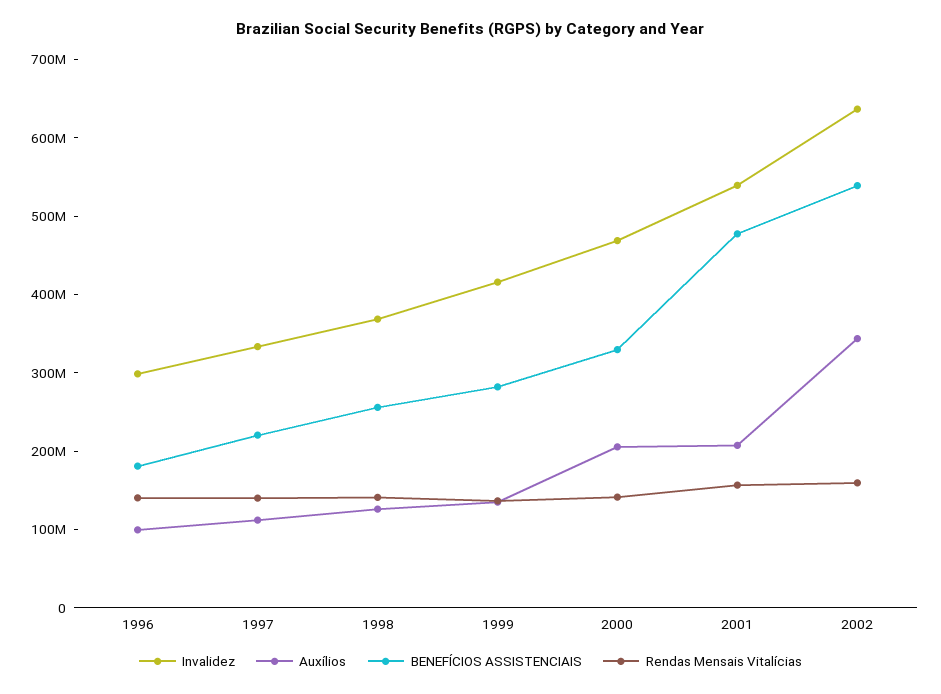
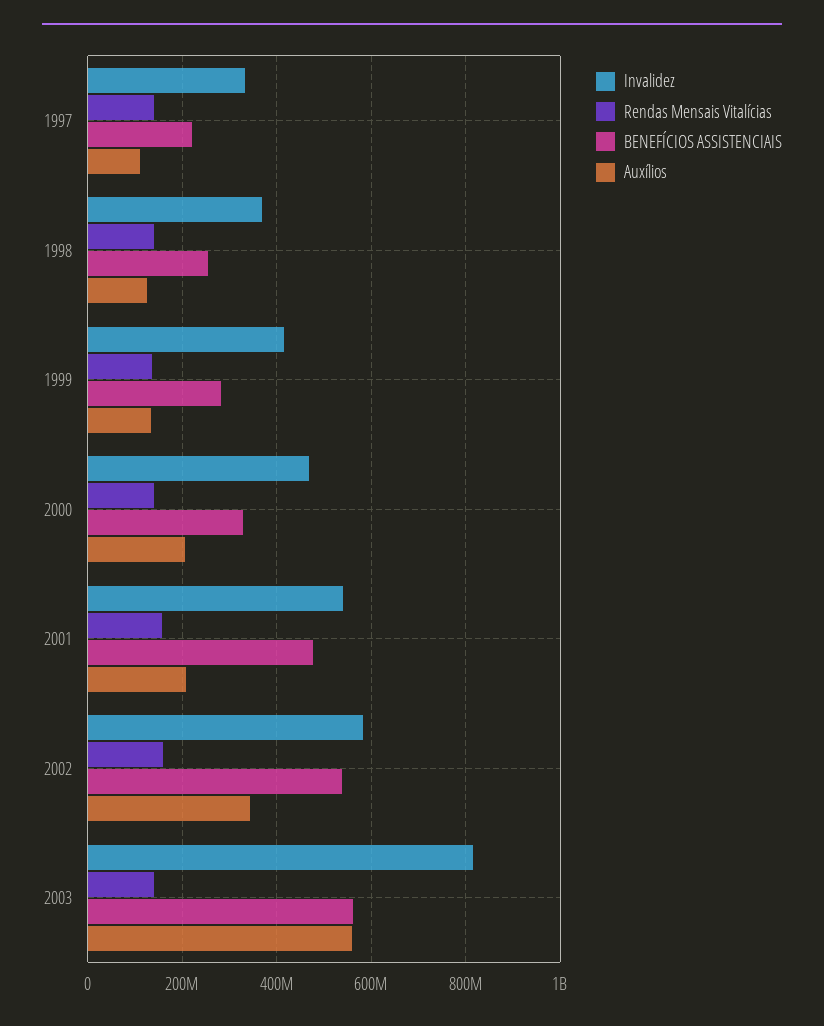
Invalidez, 1996: 300000000 -> none
Auxílios, 1996: 100000000 -> none
BENEFÍCIOS ASSISTENCIAIS, 1996: 180000000 -> none
Rendas Mensais Vitalícias, 1996: 140000000 -> none
Invalidez, 2002: 640000000 -> 580000000
Invalidez, 2003: none -> 820000000
Rendas Mensais Vitalícias, 2003: none -> 140000000
BENEFÍCIOS ASSISTENCIAIS, 2003: none -> 560000000
Auxílios, 2003: none -> 560000000

